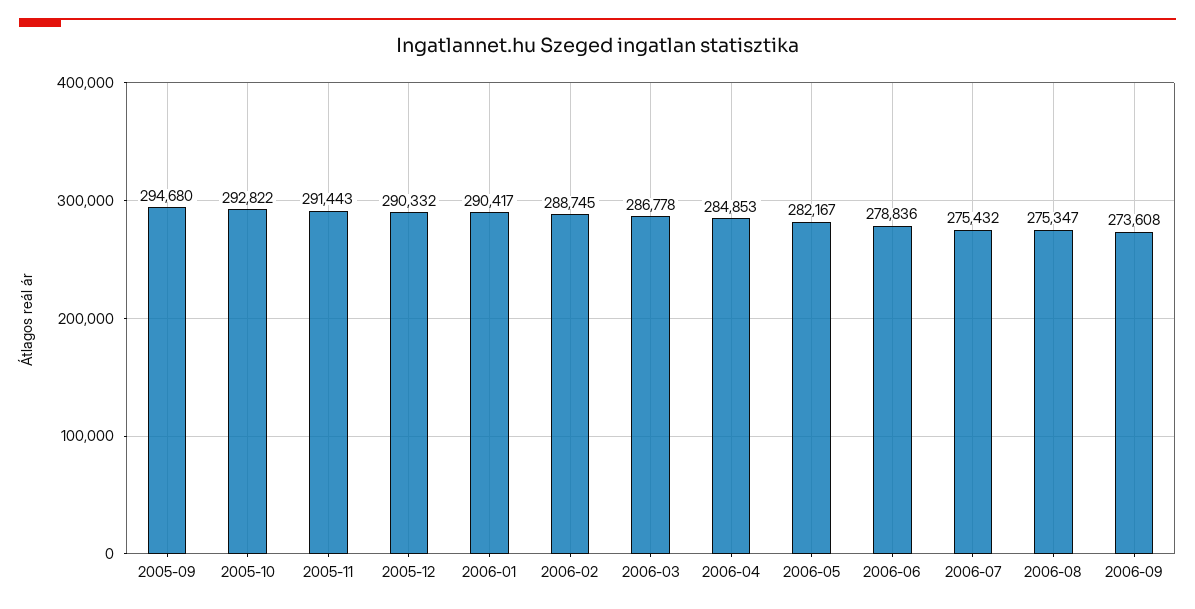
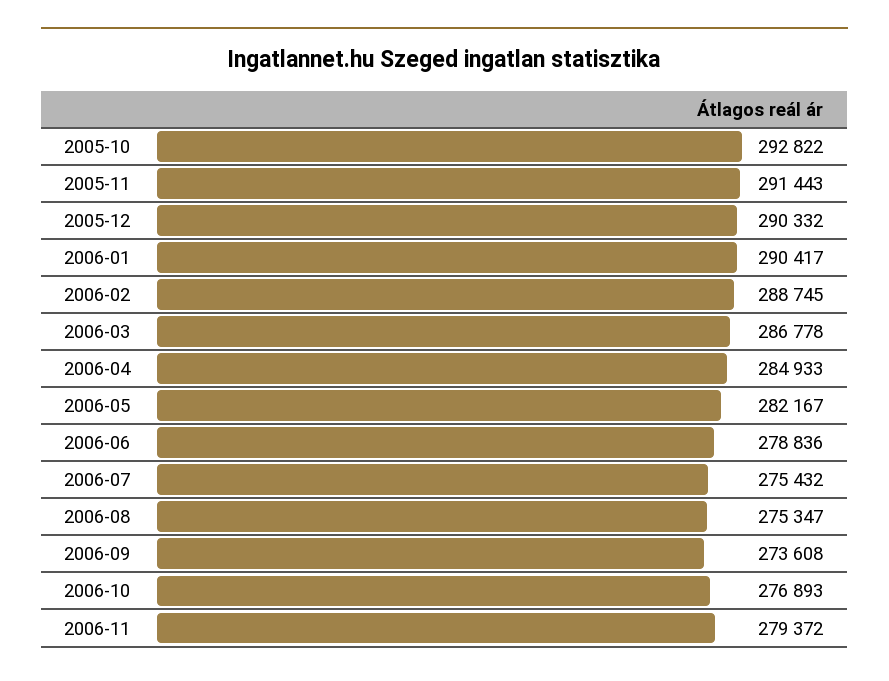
2005-09: 294680 -> none
2006-04: 284853 -> 284933
2006-10: none -> 276893
2006-11: none -> 279372

